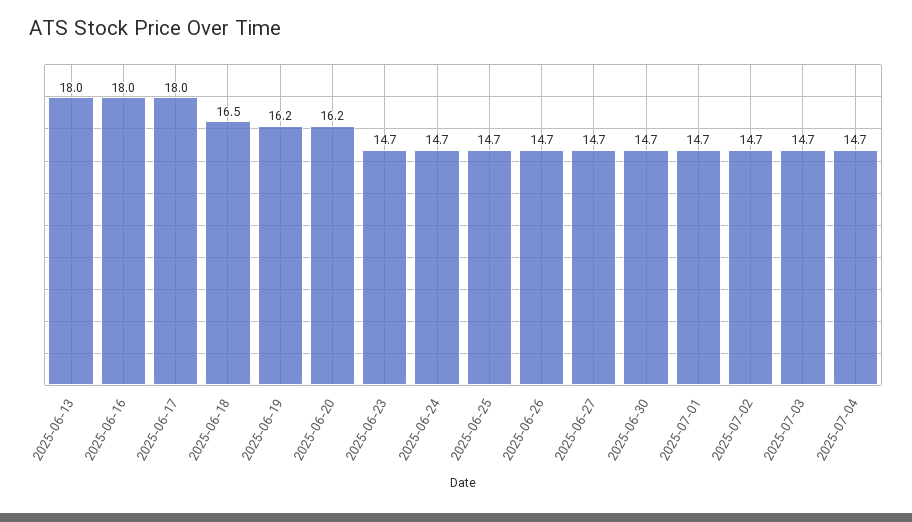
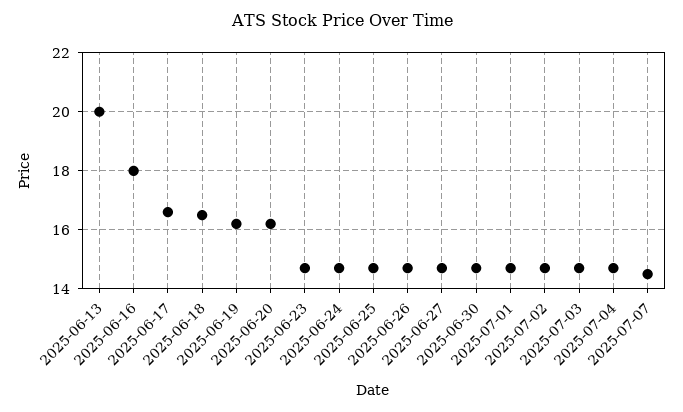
2025-06-13: 18 -> 20
2025-06-17: 18 -> 16.5
2025-07-07: none -> 14.5

